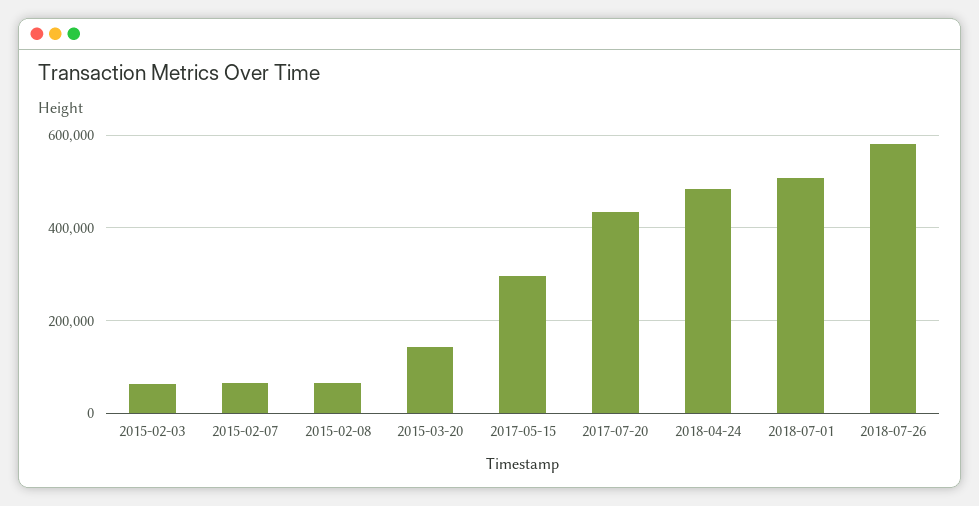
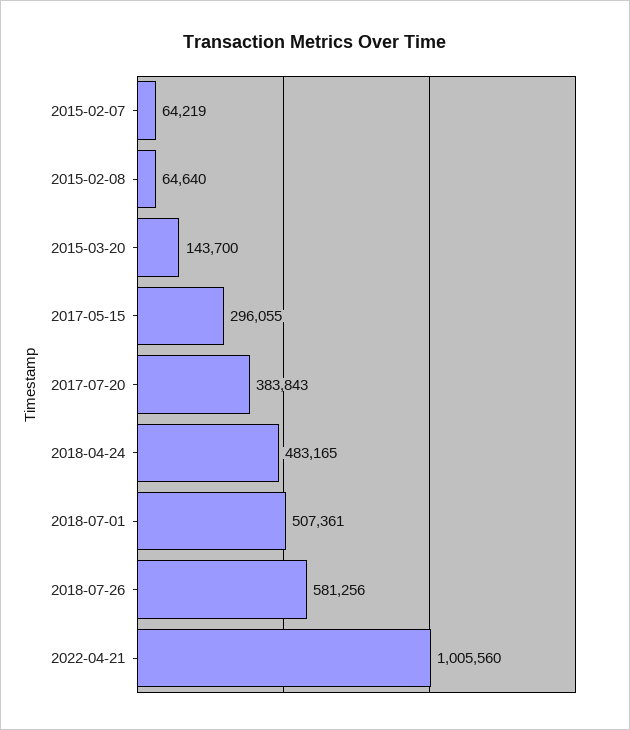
2015-02-03: 60000 -> none
2017-07-20: 440000 -> 383843
2022-04-21: none -> 1005560

